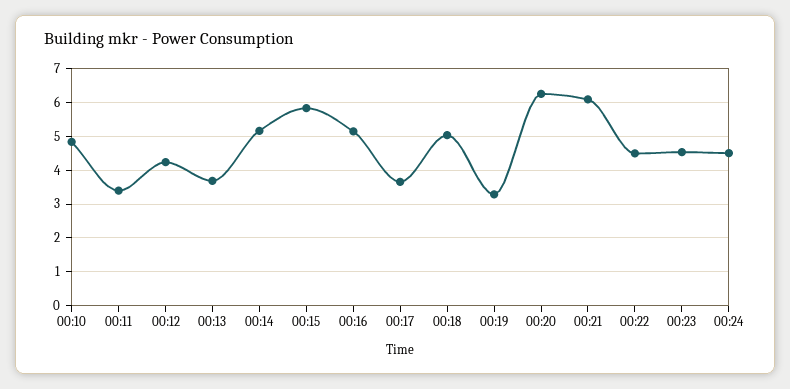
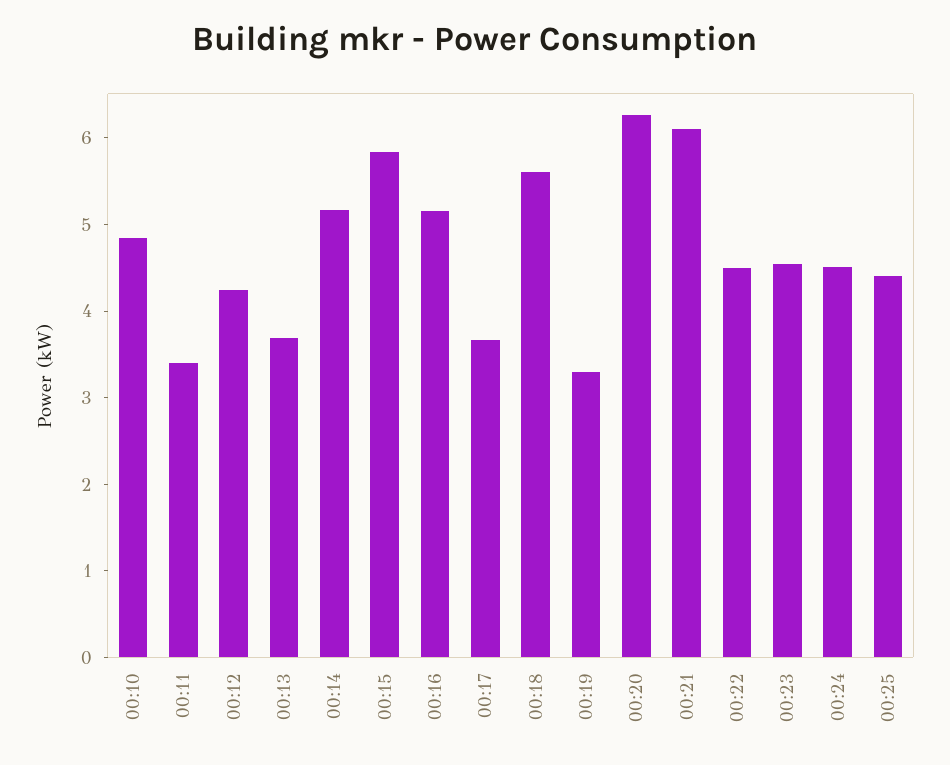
00:18: 5 -> 5.6
00:25: none -> 4.4

